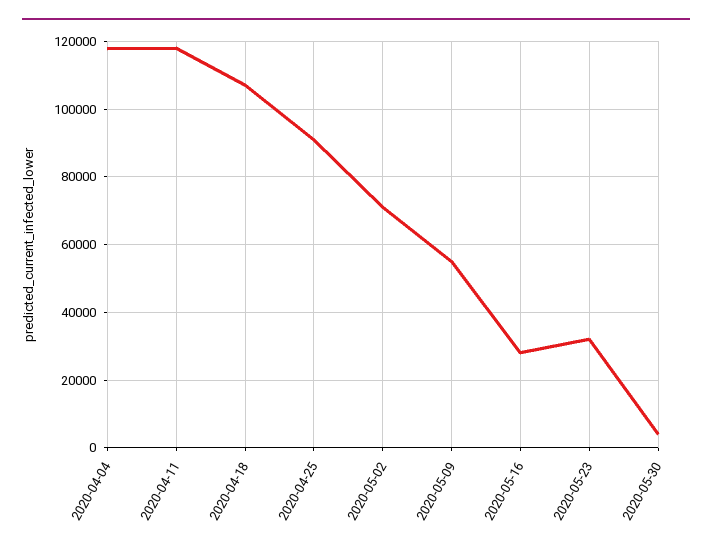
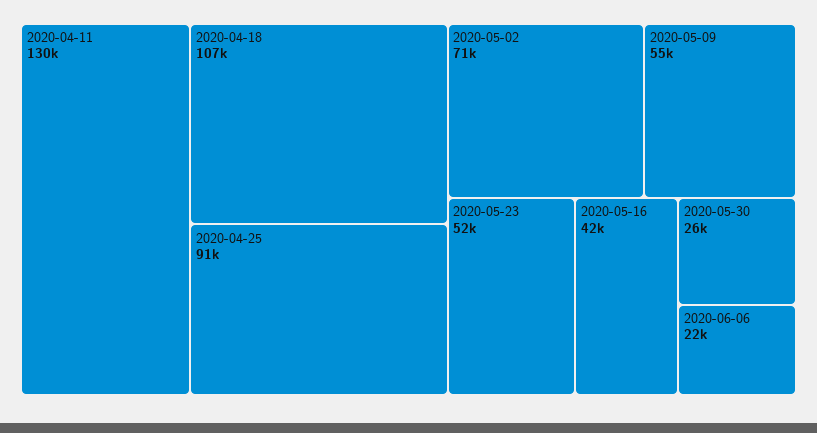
2020-04-04: 118000 -> none
2020-04-11: 118000 -> 130000
2020-05-16: 28000 -> 42000
2020-05-23: 32000 -> 52000
2020-05-30: 4000 -> 26000
2020-06-06: none -> 22000

